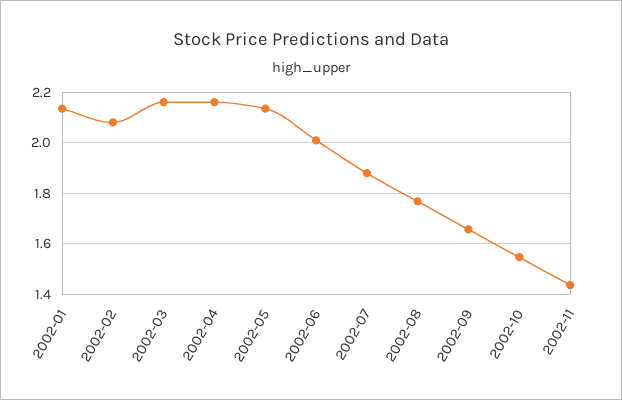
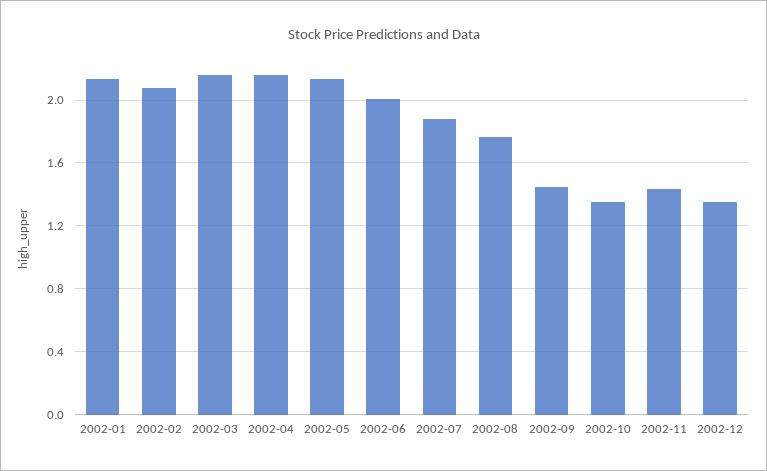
2002-09: 1.65 -> 1.45
2002-10: 1.55 -> 1.35
2002-12: none -> 1.35

